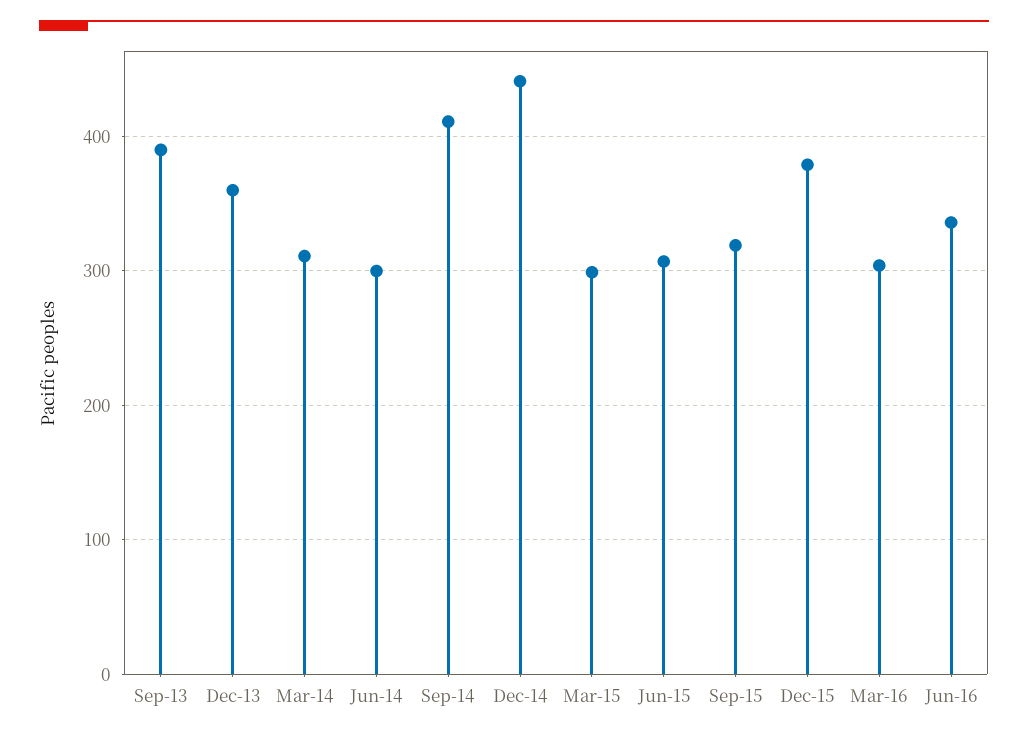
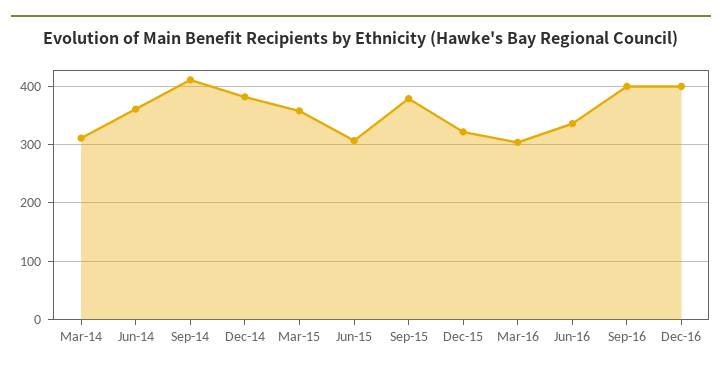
Sep-13: 390 -> none
Dec-13: 360 -> none
Jun-14: 300 -> 360
Dec-14: 440 -> 380
Mar-15: 300 -> 360
Sep-15: 320 -> 380
Dec-15: 380 -> 320
Sep-16: none -> 400
Dec-16: none -> 400

